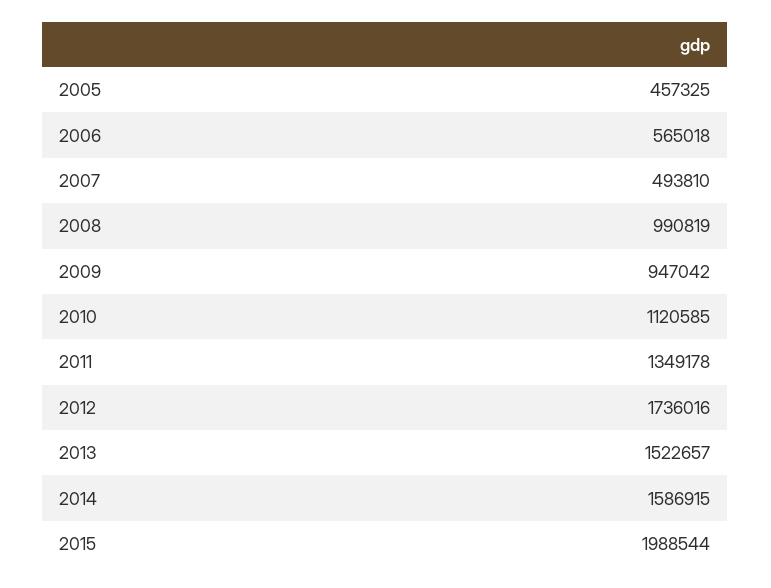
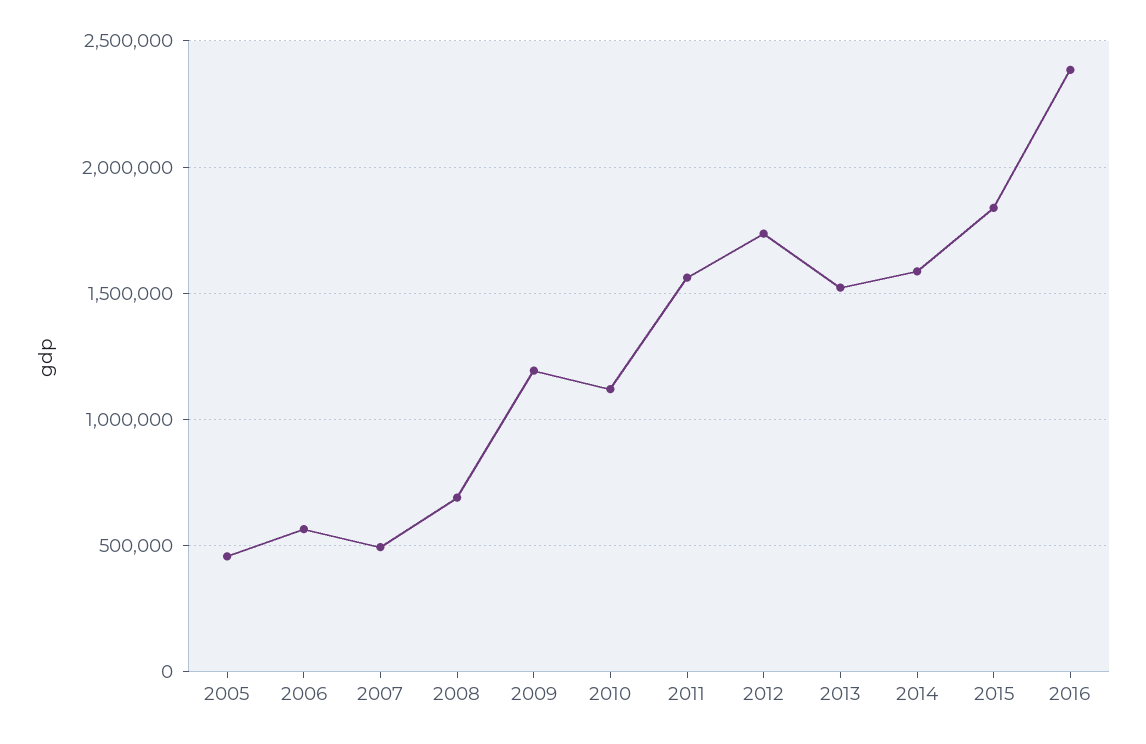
2008: 990819 -> 700000
2009: 947042 -> 1200000
2011: 1349178 -> 1550000
2015: 1988544 -> 1850000
2016: none -> 2400000

